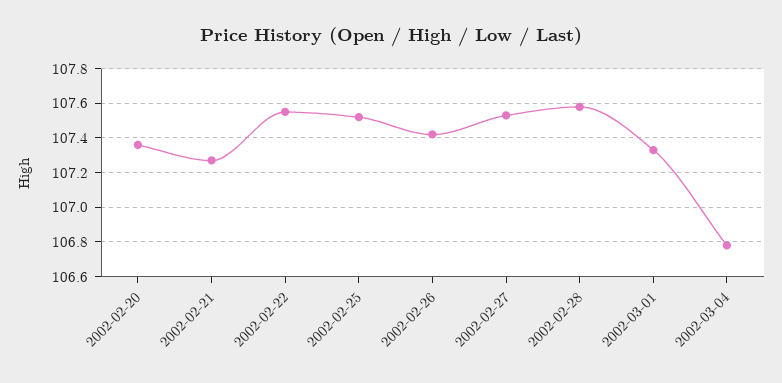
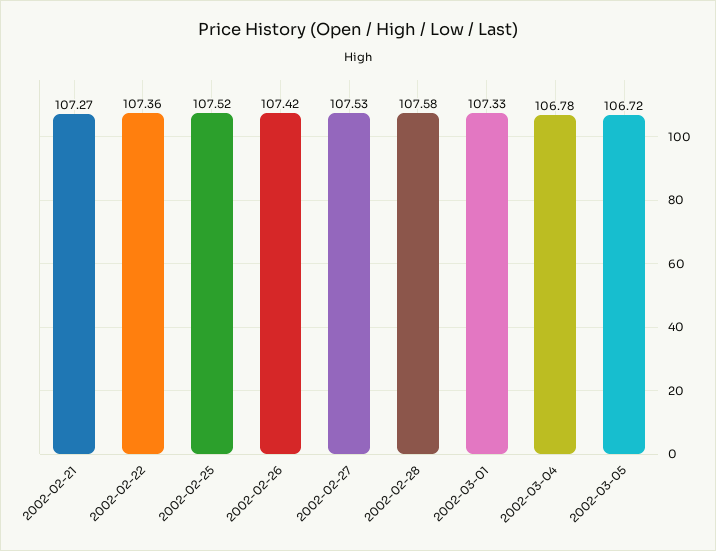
2002-02-20: 107.35 -> none
2002-02-22: 107.55 -> 107.36
2002-03-05: none -> 106.72

